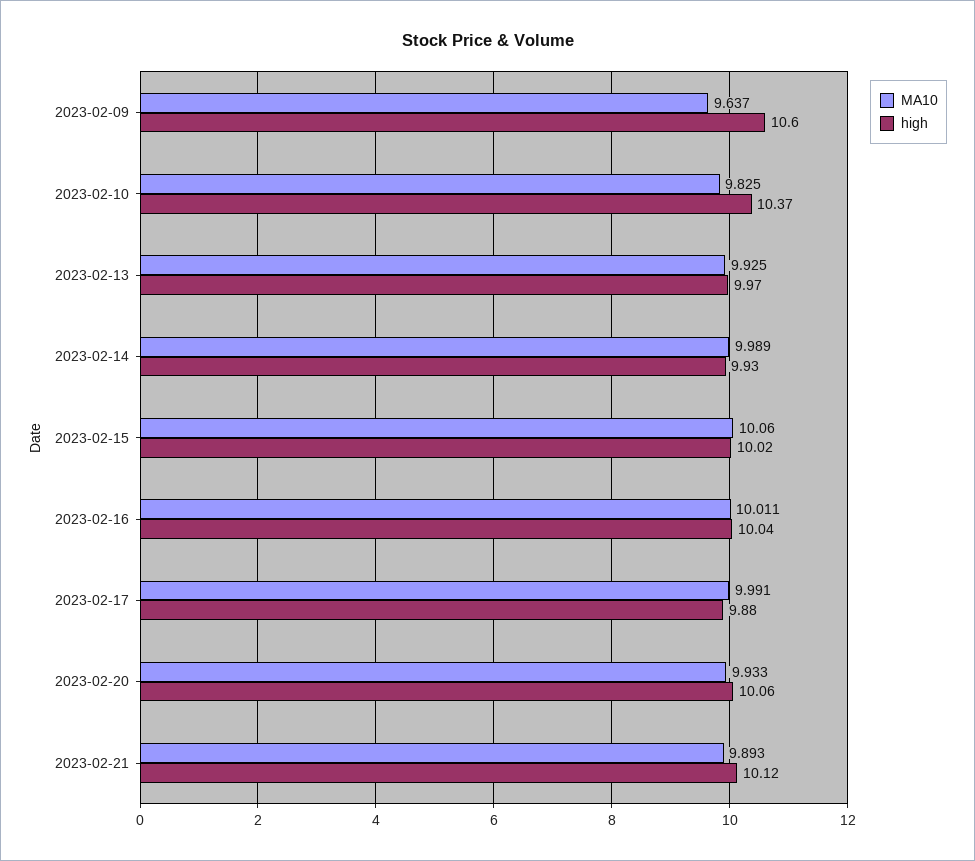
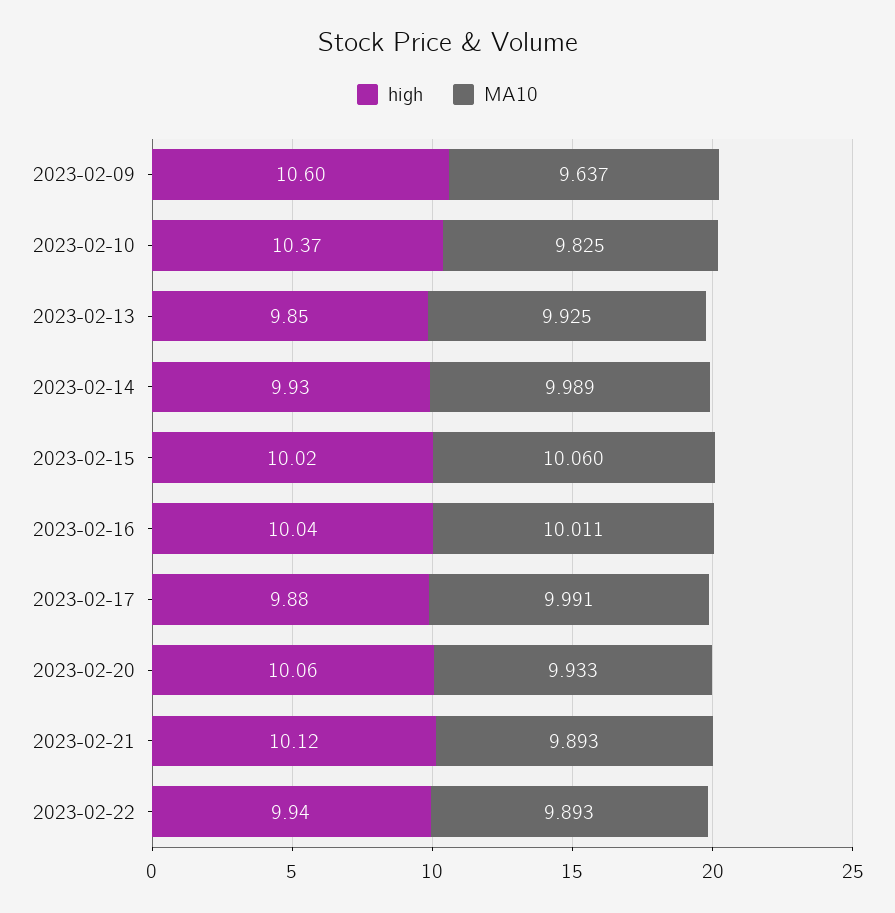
high, 2023-02-13: 9.97 -> 9.85
high, 2023-02-22: none -> 9.94
MA10, 2023-02-22: none -> 9.893

